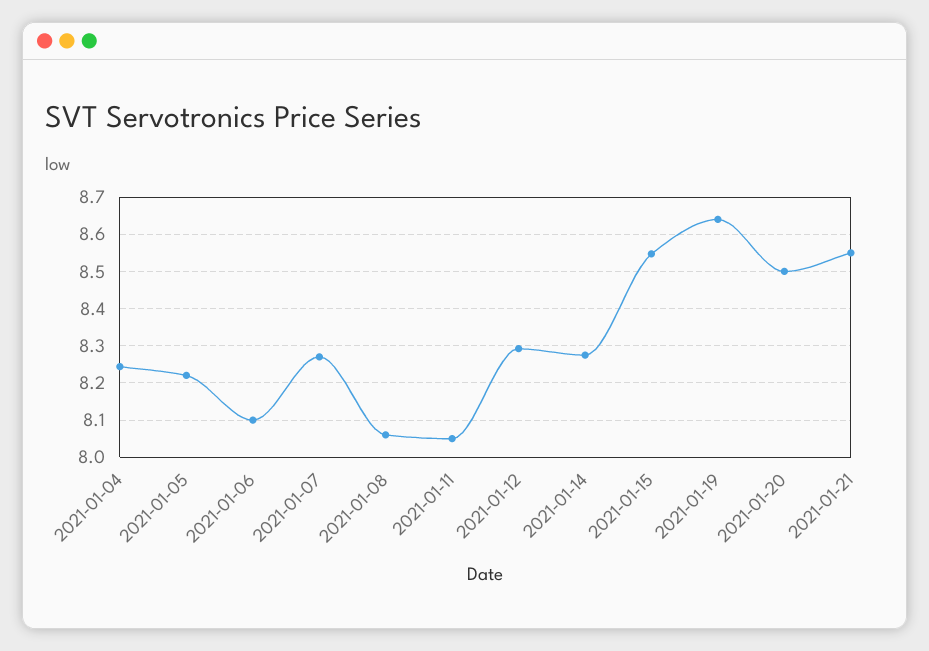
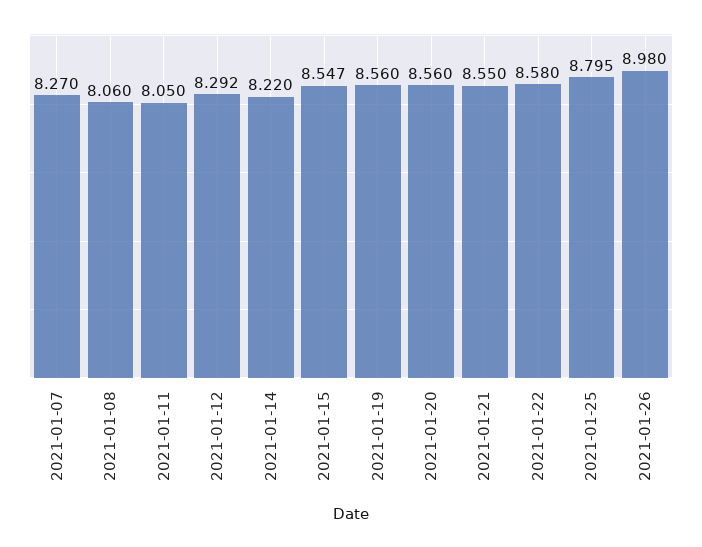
2021-01-04: 8.24 -> none
2021-01-05: 8.22 -> none
2021-01-06: 8.1 -> none
2021-01-14: 8.28 -> 8.22
2021-01-19: 8.64 -> 8.56
2021-01-20: 8.5 -> 8.56
2021-01-22: none -> 8.58
2021-01-25: none -> 8.795
2021-01-26: none -> 8.98

